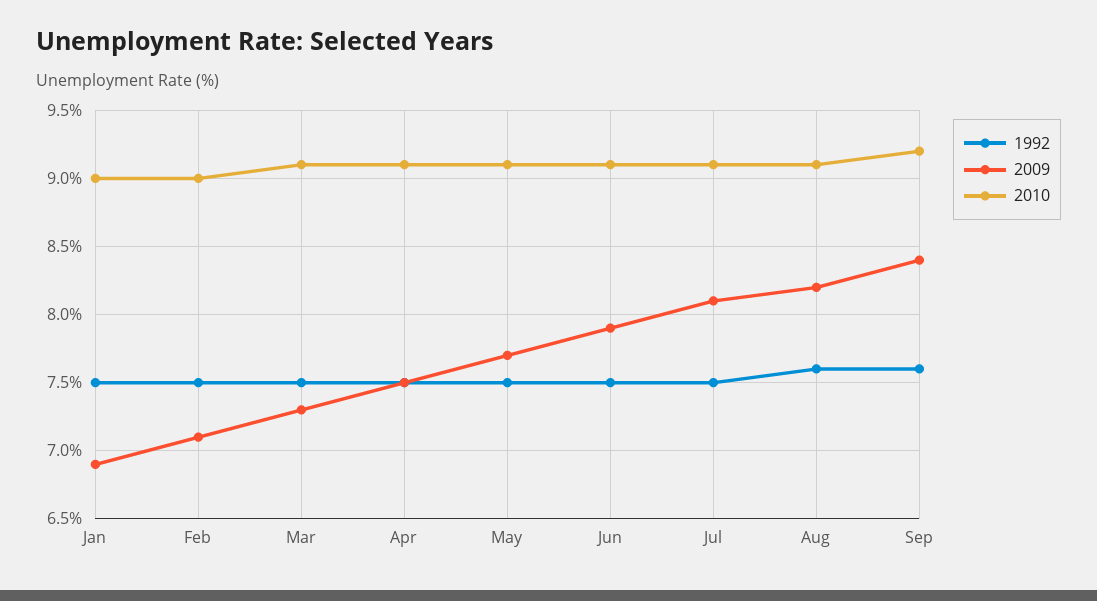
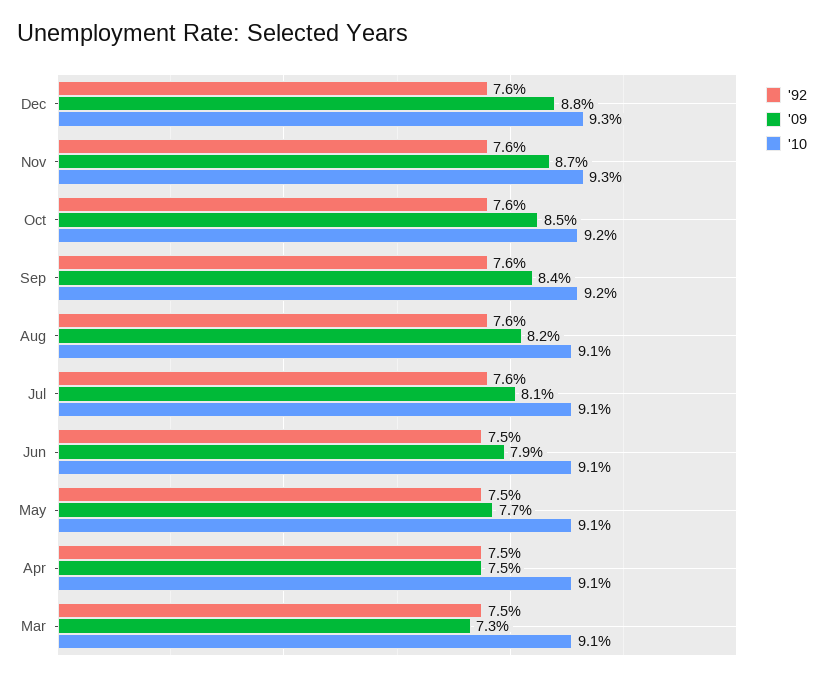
1992, Jan: 7.5 -> none
2009, Jan: 6.9 -> none
2010, Jan: 9 -> none
1992, Feb: 7.5 -> none
2009, Feb: 7.1 -> none
2010, Feb: 9 -> none
1992, Jul: 7.5 -> 7.6
1992, Dec: none -> 7.6
2009, Dec: none -> 8.8
2010, Dec: none -> 9.3
1992, Nov: none -> 7.6
2009, Nov: none -> 8.7
2010, Nov: none -> 9.3
1992, Oct: none -> 7.6
2009, Oct: none -> 8.5
2010, Oct: none -> 9.2

